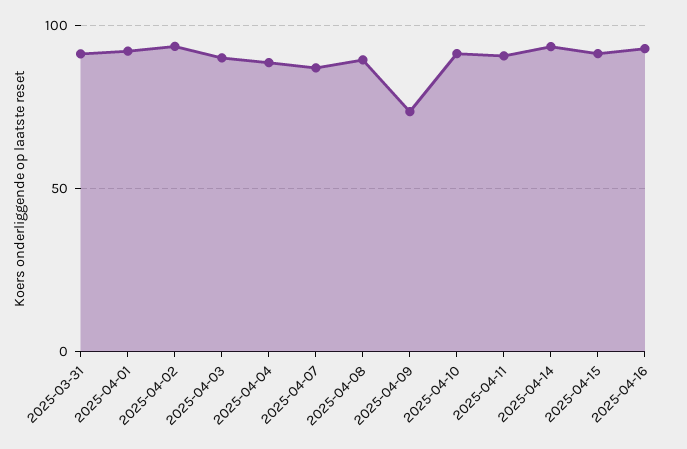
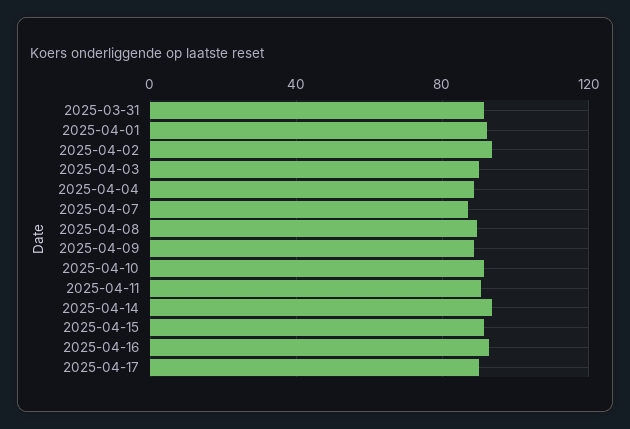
2025-04-09: 75 -> 90
2025-04-17: none -> 90

